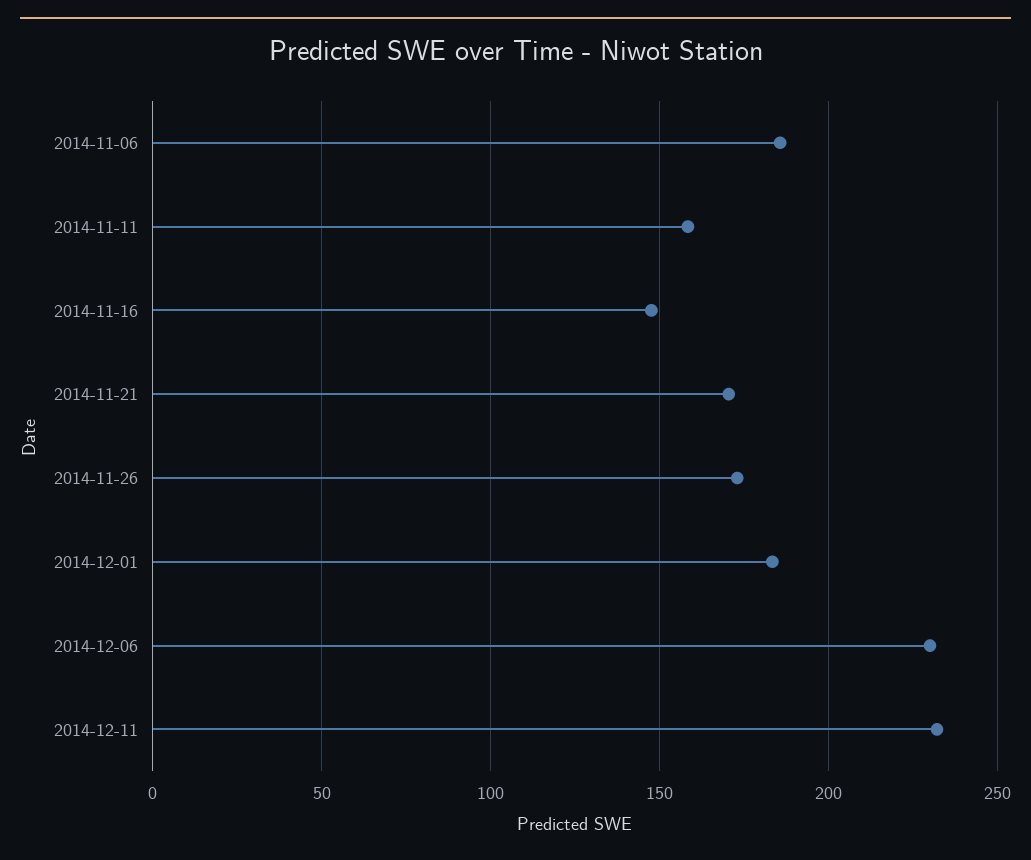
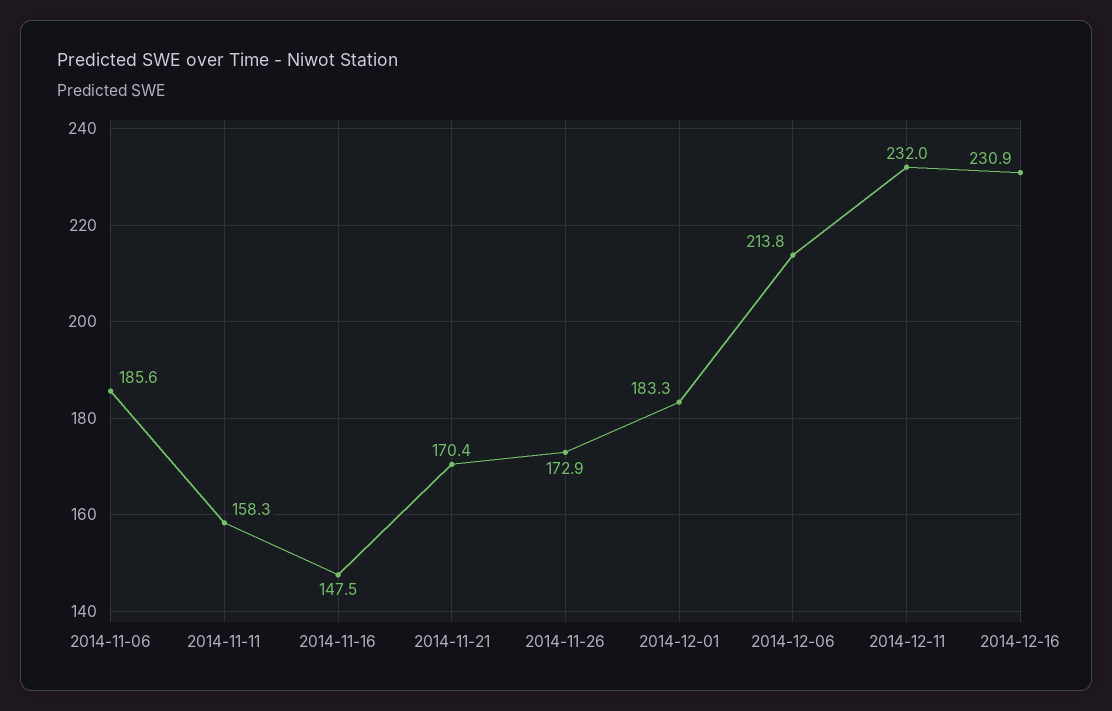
2014-12-06: 230 -> 213.8
2014-12-16: none -> 230.9

